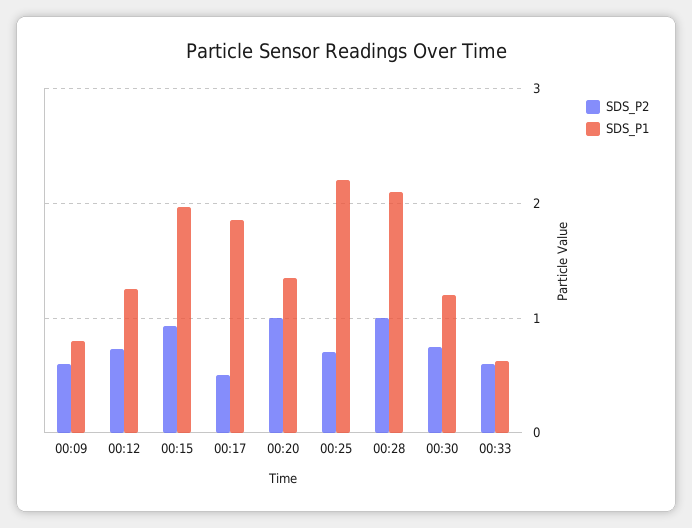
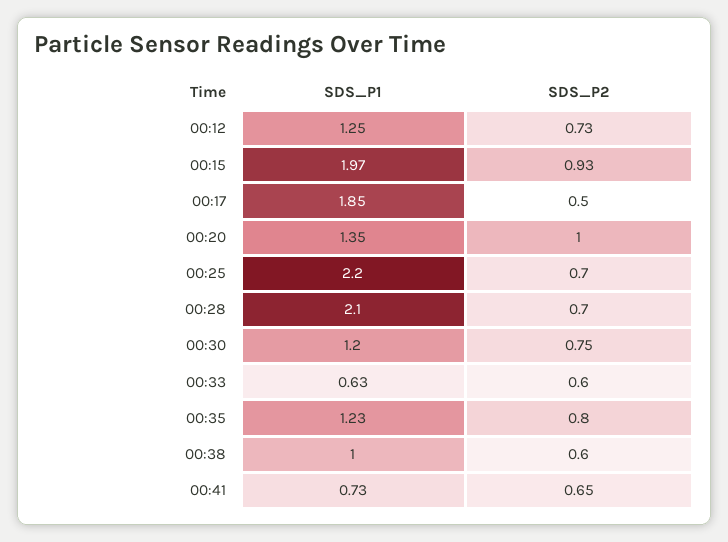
SDS_P2, 00:09: 0.6 -> none
SDS_P1, 00:09: 0.8 -> none
SDS_P2, 00:28: 1 -> 0.7
SDS_P1, 00:35: none -> 1.23
SDS_P2, 00:35: none -> 0.8
SDS_P1, 00:38: none -> 1
SDS_P2, 00:38: none -> 0.6
SDS_P1, 00:41: none -> 0.73
SDS_P2, 00:41: none -> 0.65

